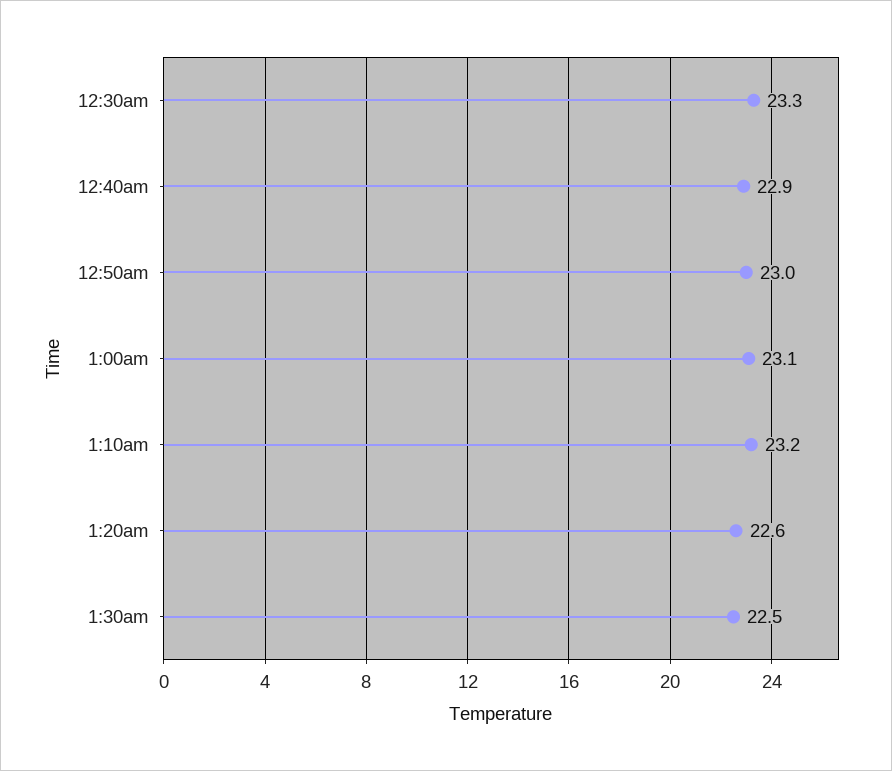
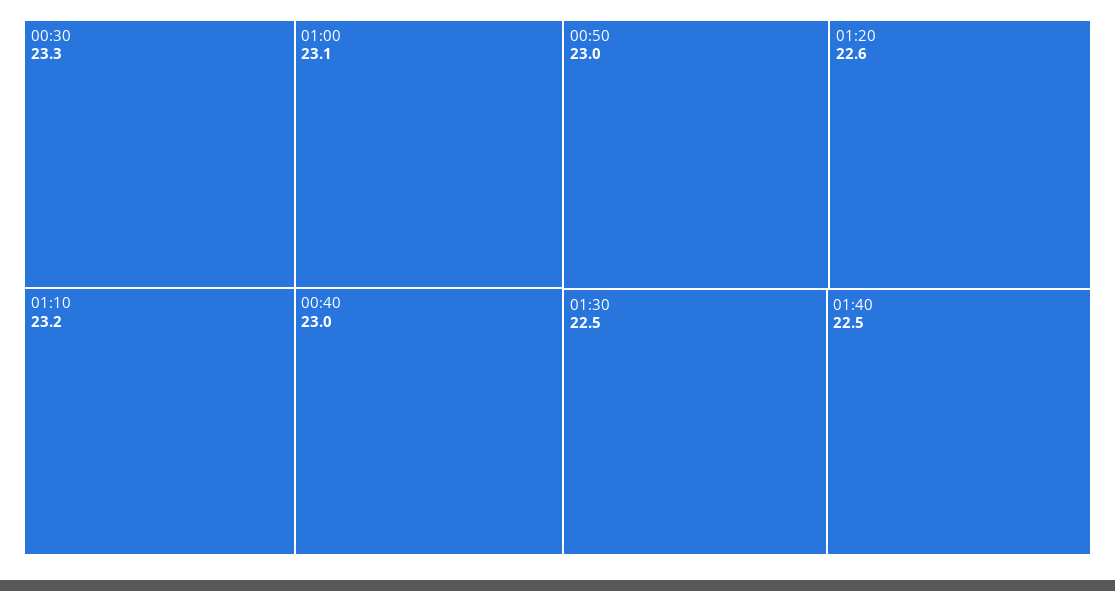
12:40am: 22.9 -> 23
01:40: none -> 22.5

